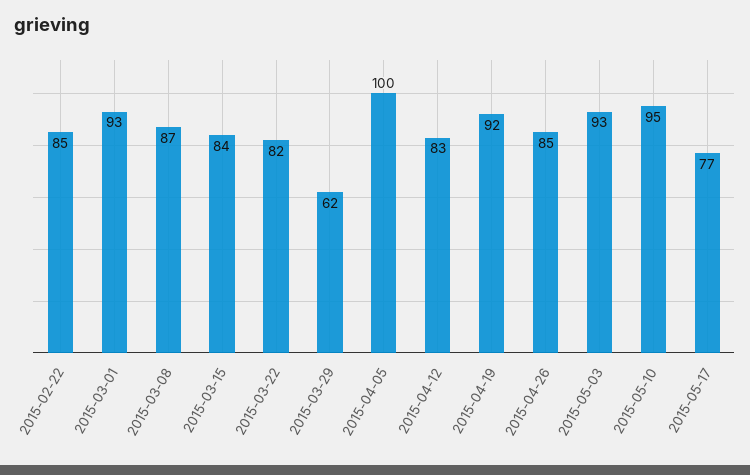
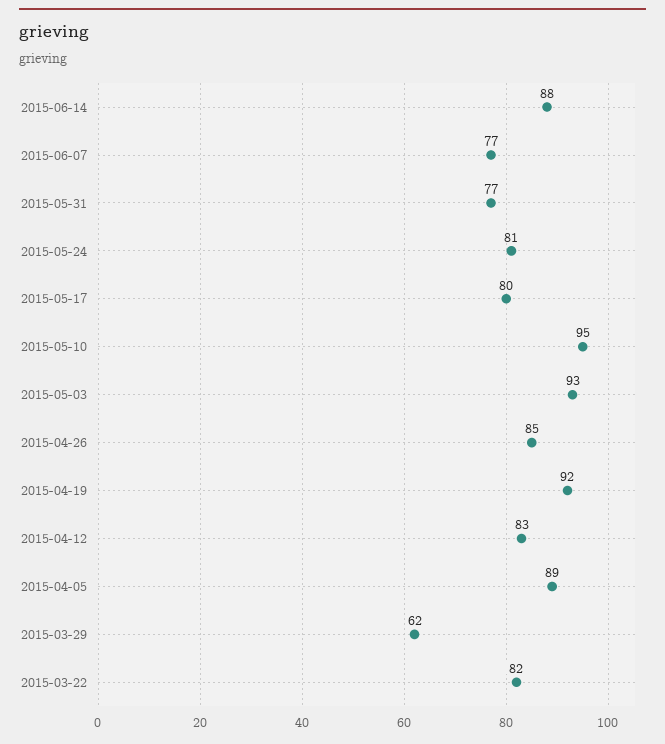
2015-02-22: 85 -> none
2015-03-01: 93 -> none
2015-03-08: 87 -> none
2015-03-15: 84 -> none
2015-04-05: 100 -> 89
2015-05-17: 77 -> 80
2015-06-14: none -> 88
2015-06-07: none -> 77
2015-05-31: none -> 77
2015-05-24: none -> 81

